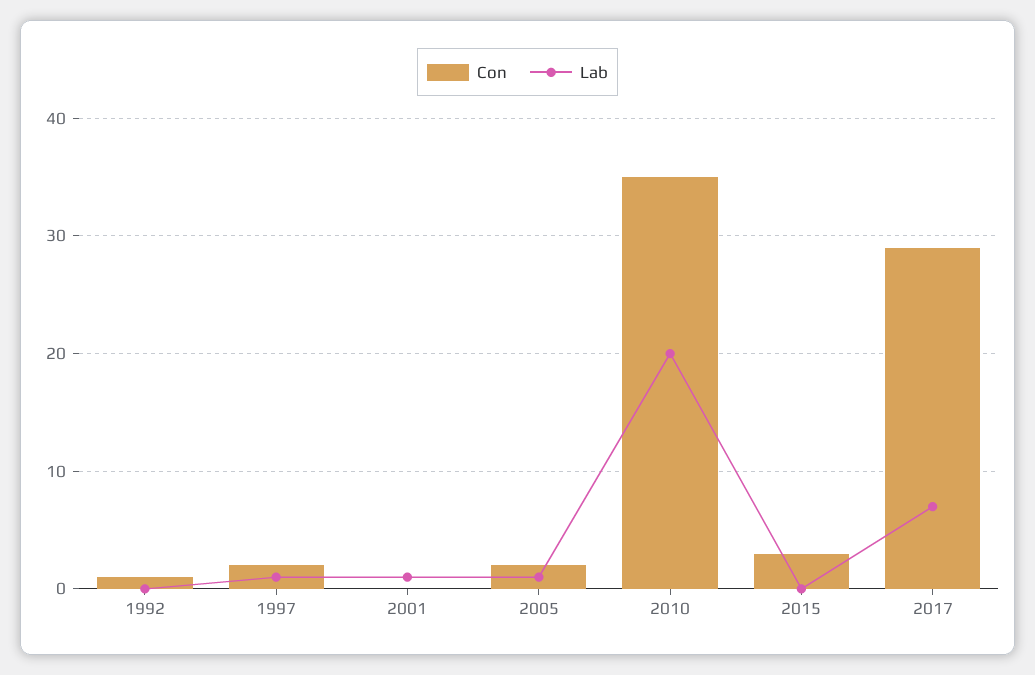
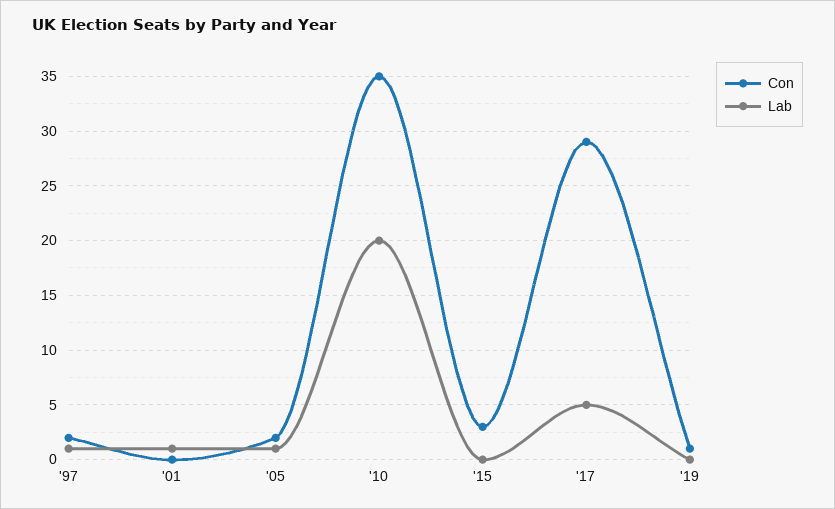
Con, 1992: 1 -> none
Lab, 1992: 0 -> none
Lab, 2017: 7 -> 5
Con, '19: none -> 1
Lab, '19: none -> 0

